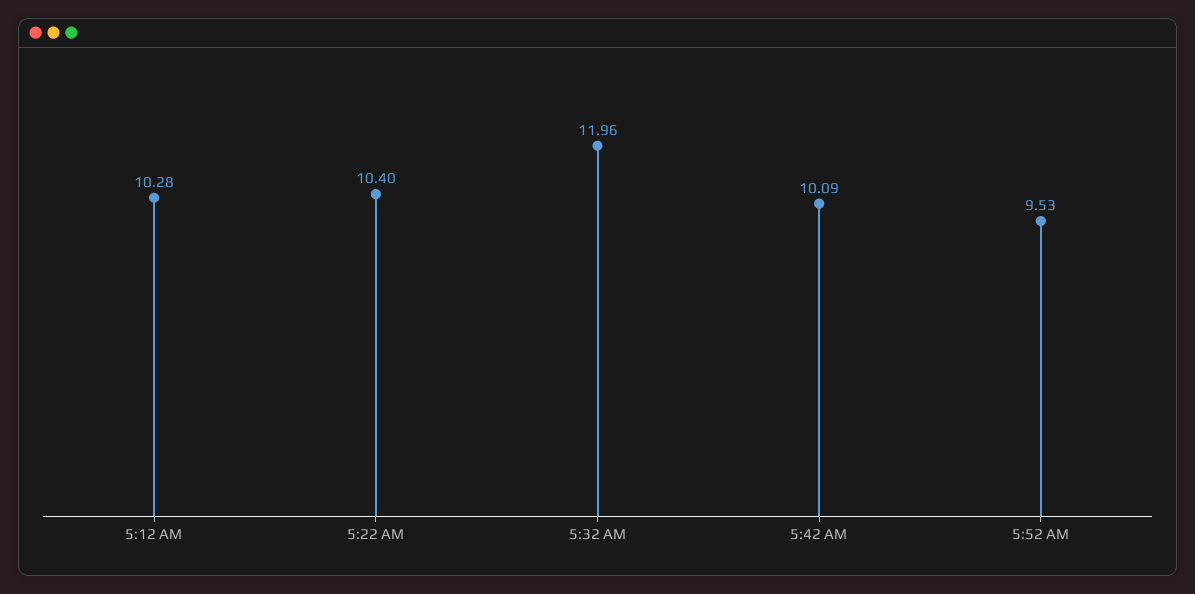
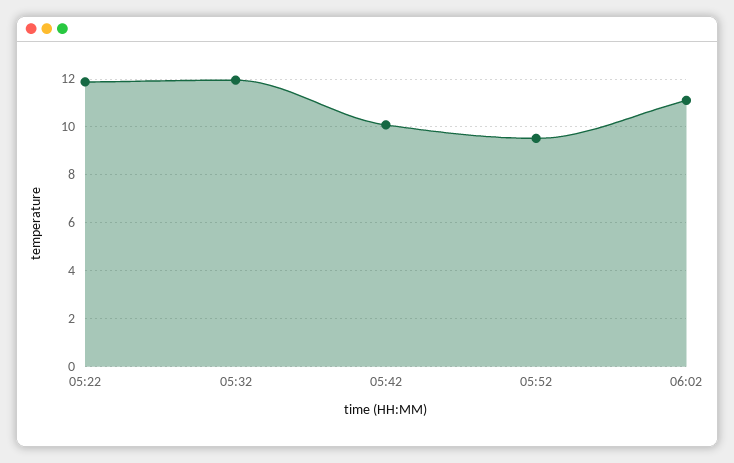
5:12 AM: 10.28 -> none
5:22 AM: 10.4 -> 12
06:02: none -> 11

